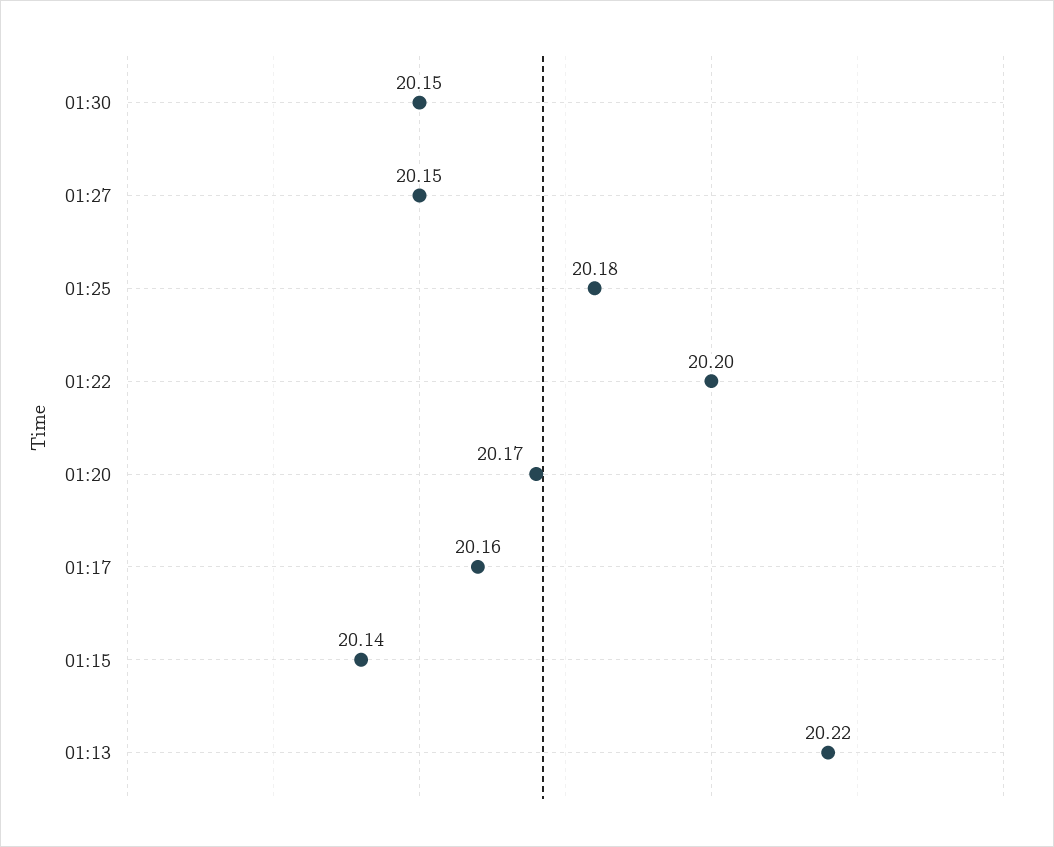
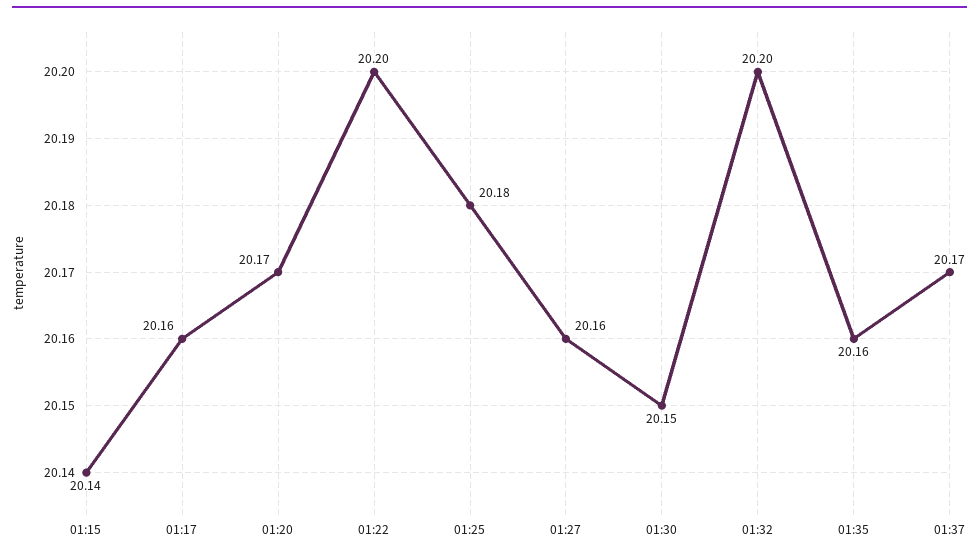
01:27: 20.15 -> 20.16
01:13: 20.22 -> none
01:32: none -> 20.2
01:35: none -> 20.16
01:37: none -> 20.17

